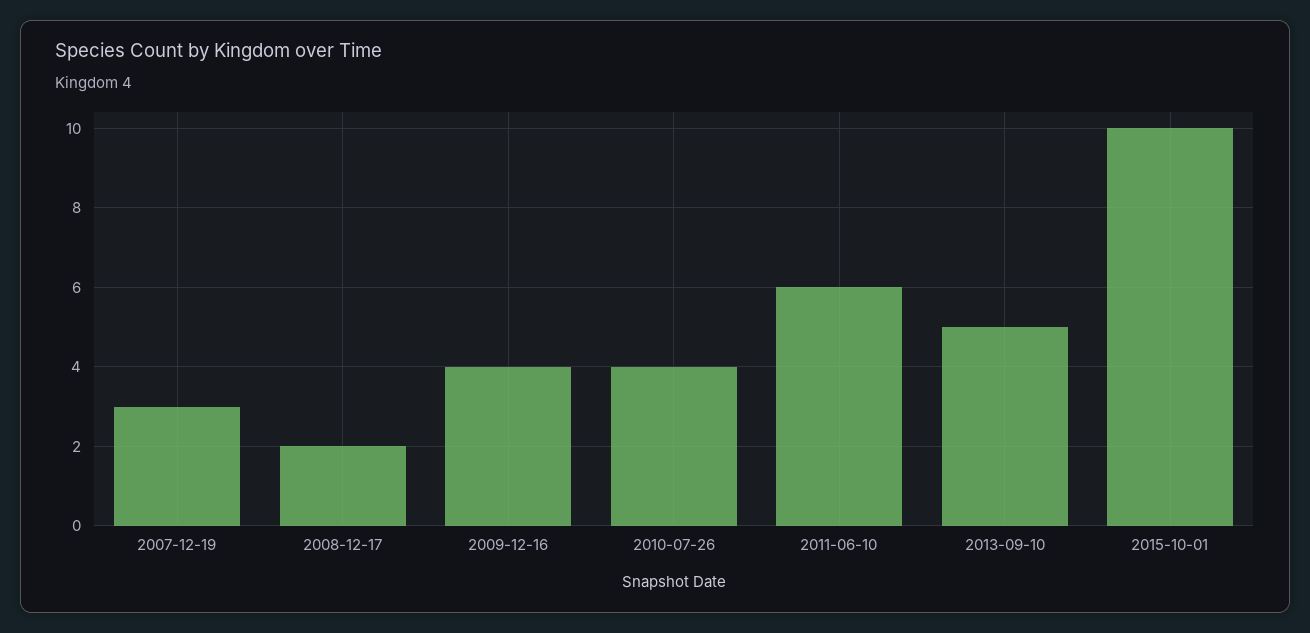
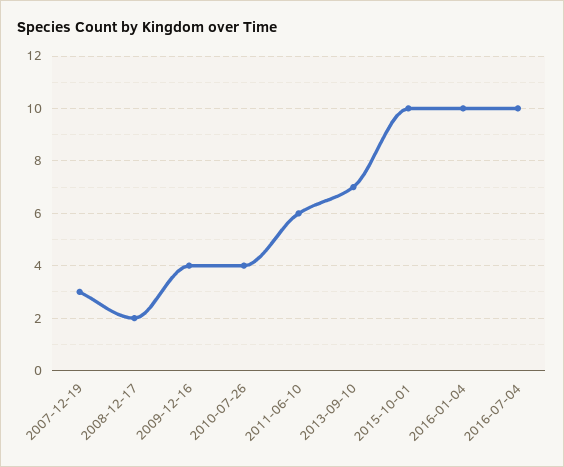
2013-09-10: 5 -> 7
2016-01-04: none -> 10
2016-07-04: none -> 10

